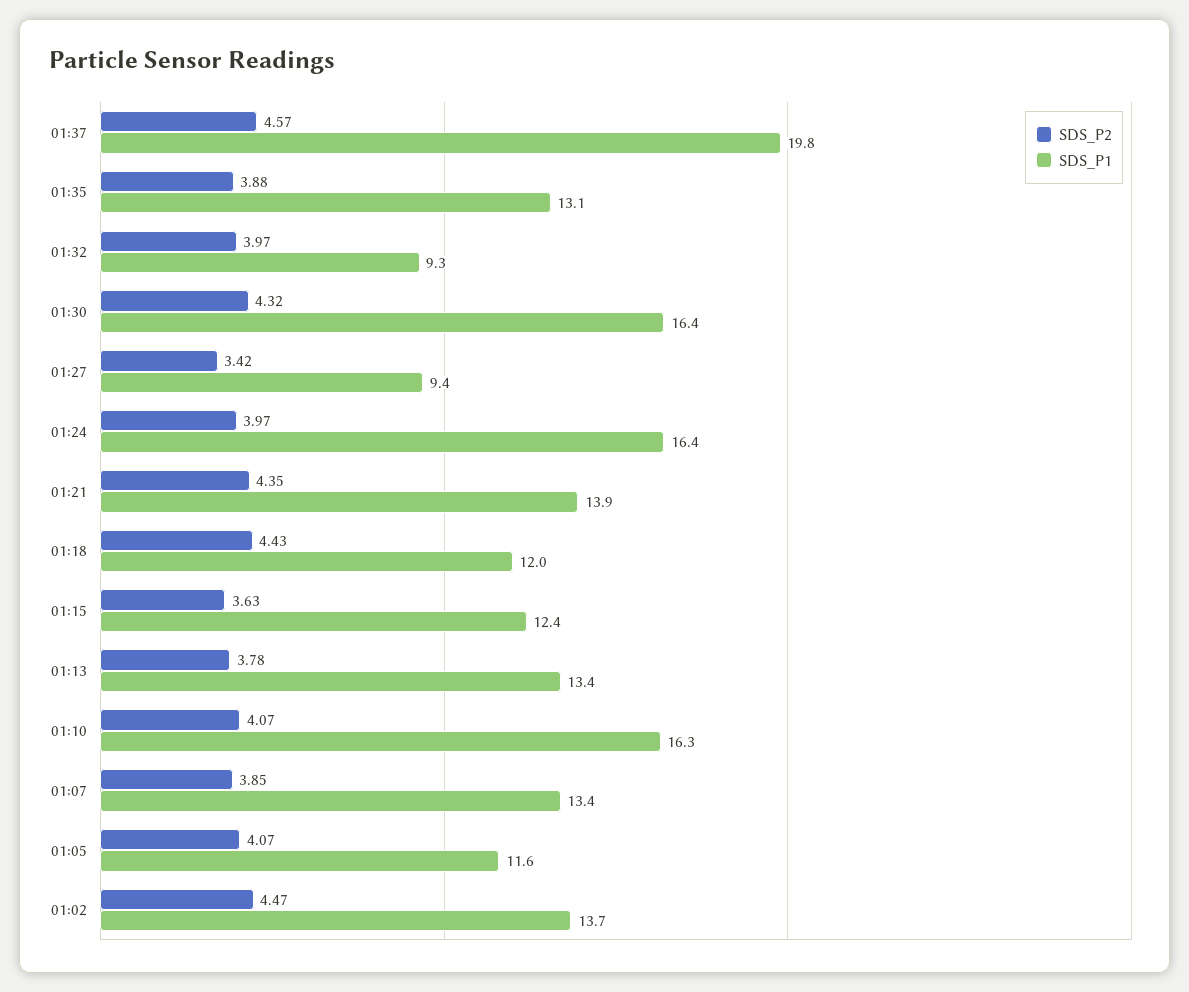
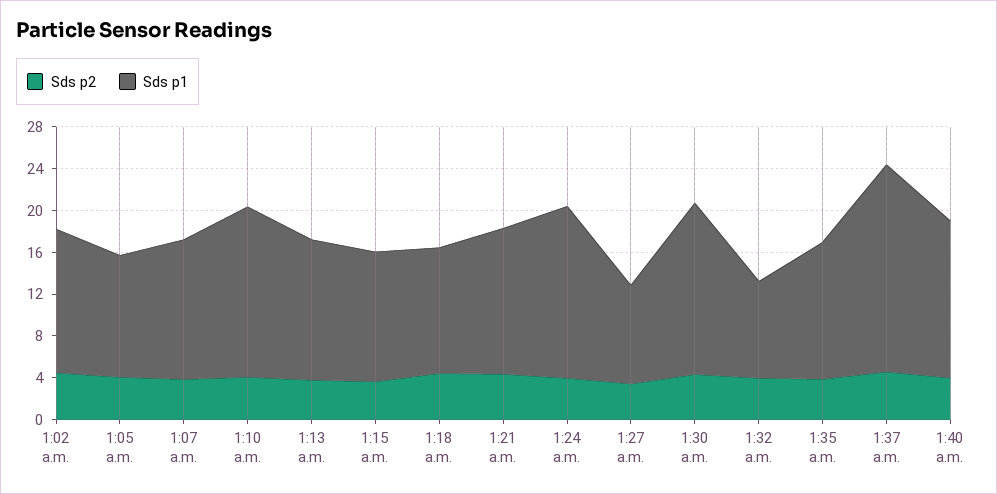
SDS_P2, 1:40 a.m.: none -> 4
SDS_P1, 1:40 a.m.: none -> 15

